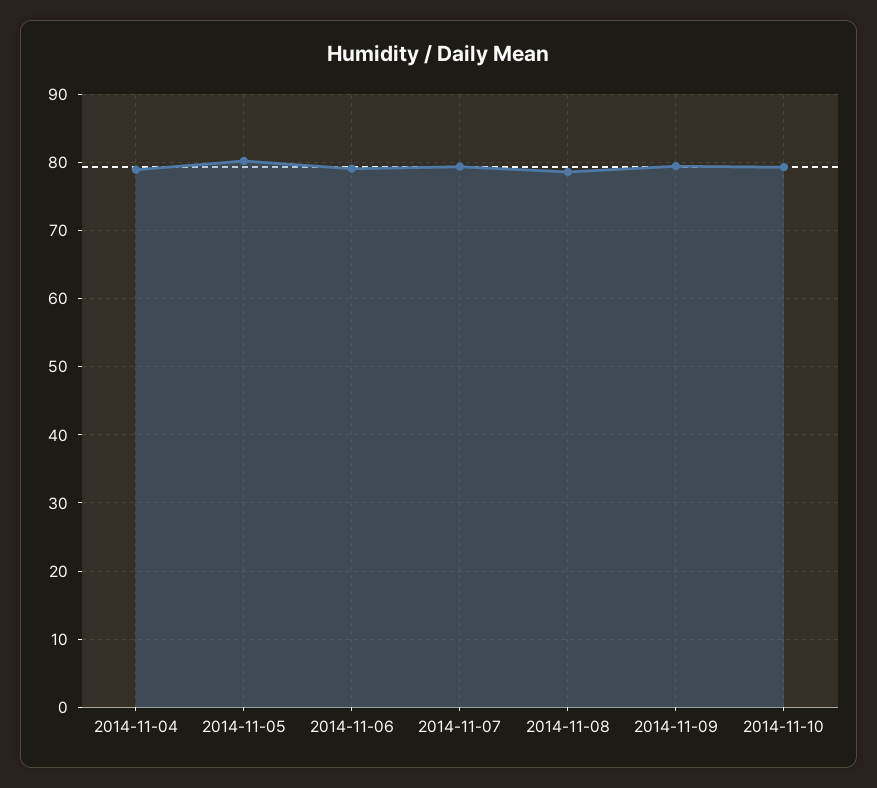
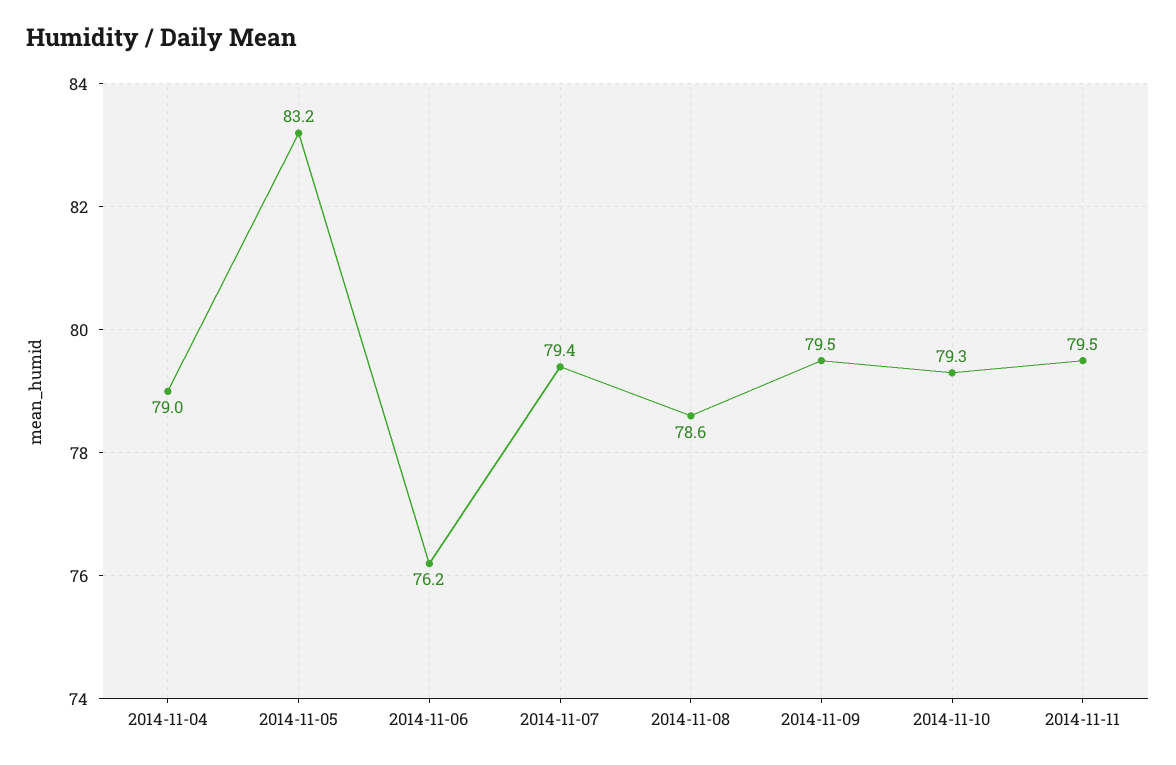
2014-11-05: 80 -> 83.2
2014-11-06: 79 -> 76.2
2014-11-11: none -> 79.5

